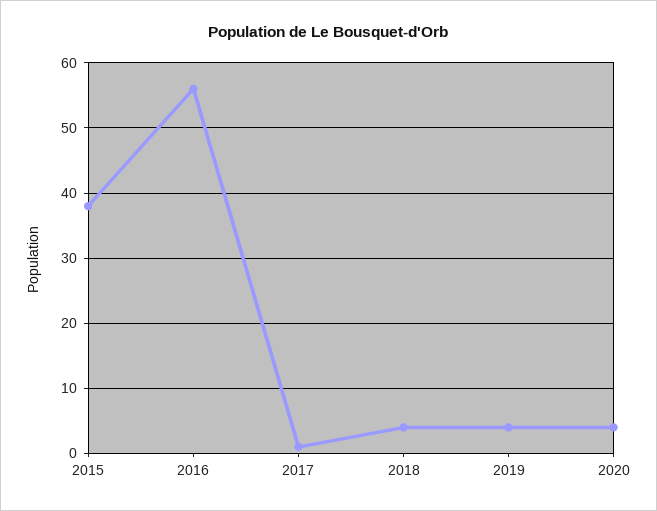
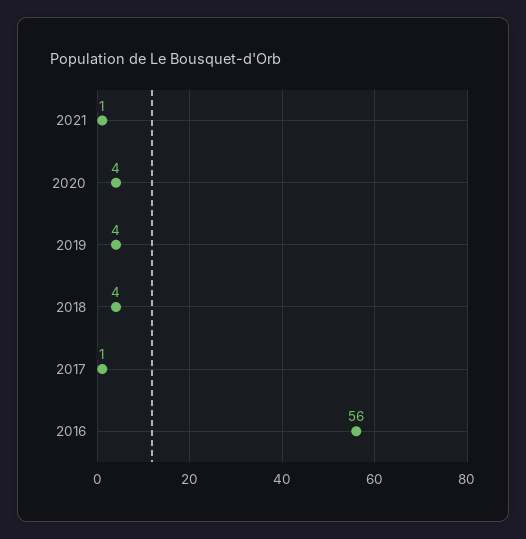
2015: 38 -> none
2021: none -> 1

